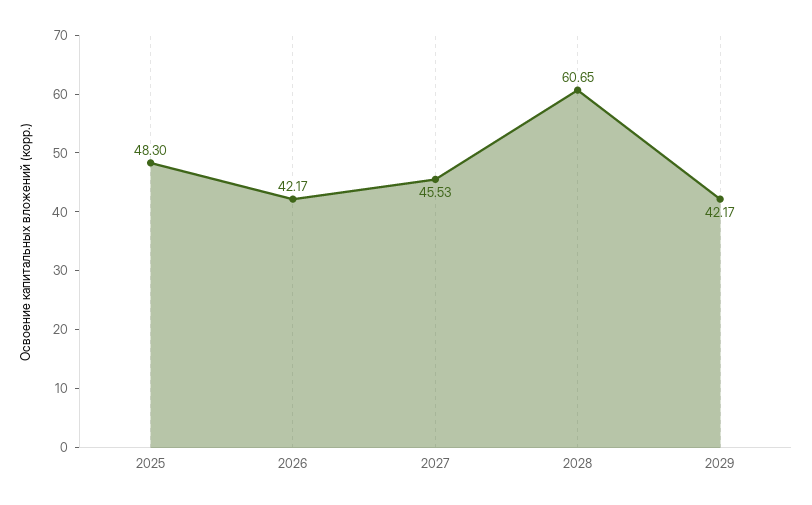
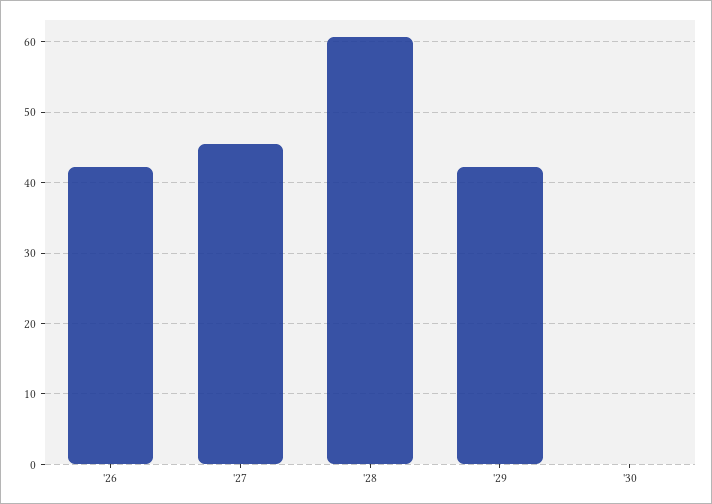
2025: 48.3 -> none
'30: none -> 0

